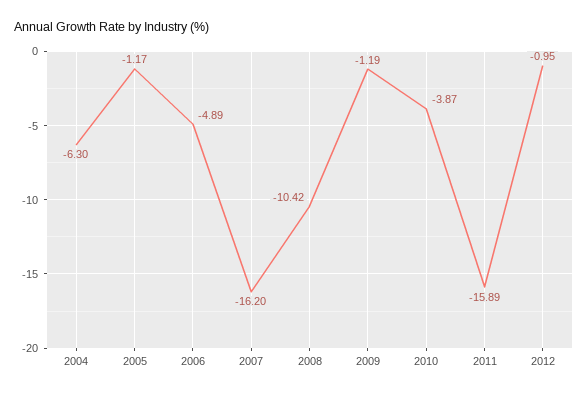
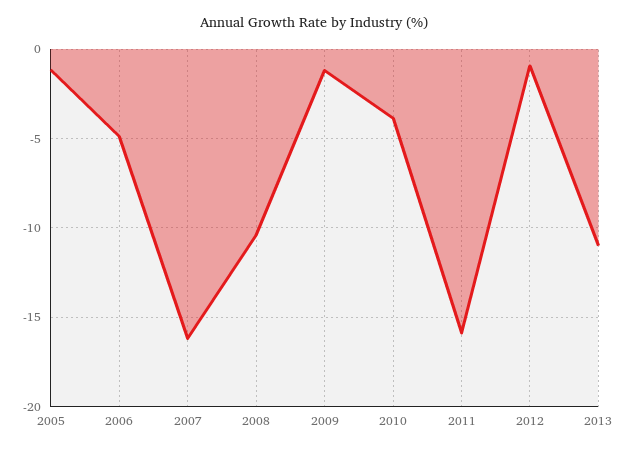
2004: -6.3 -> none
2013: none -> -11

